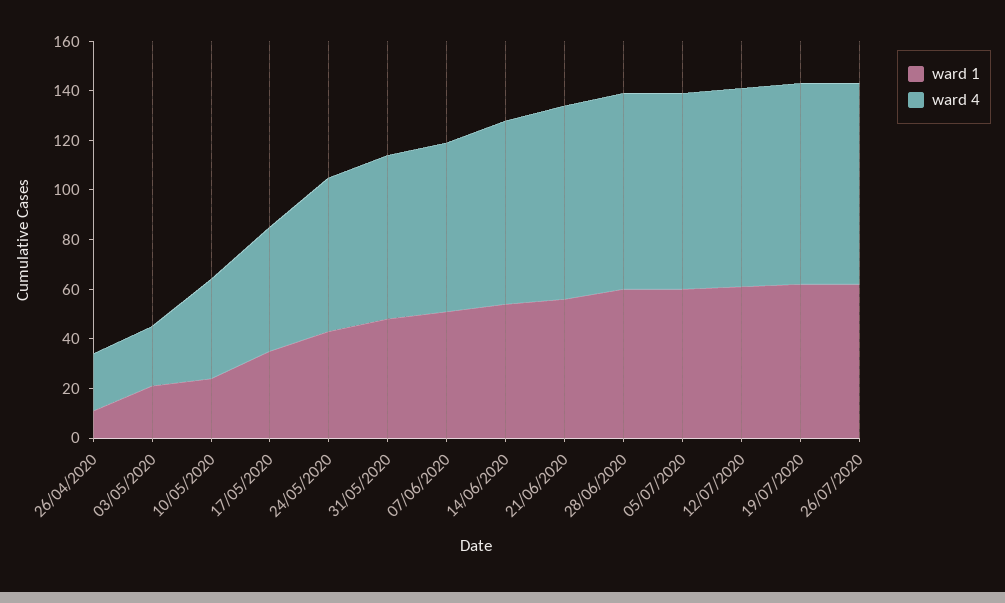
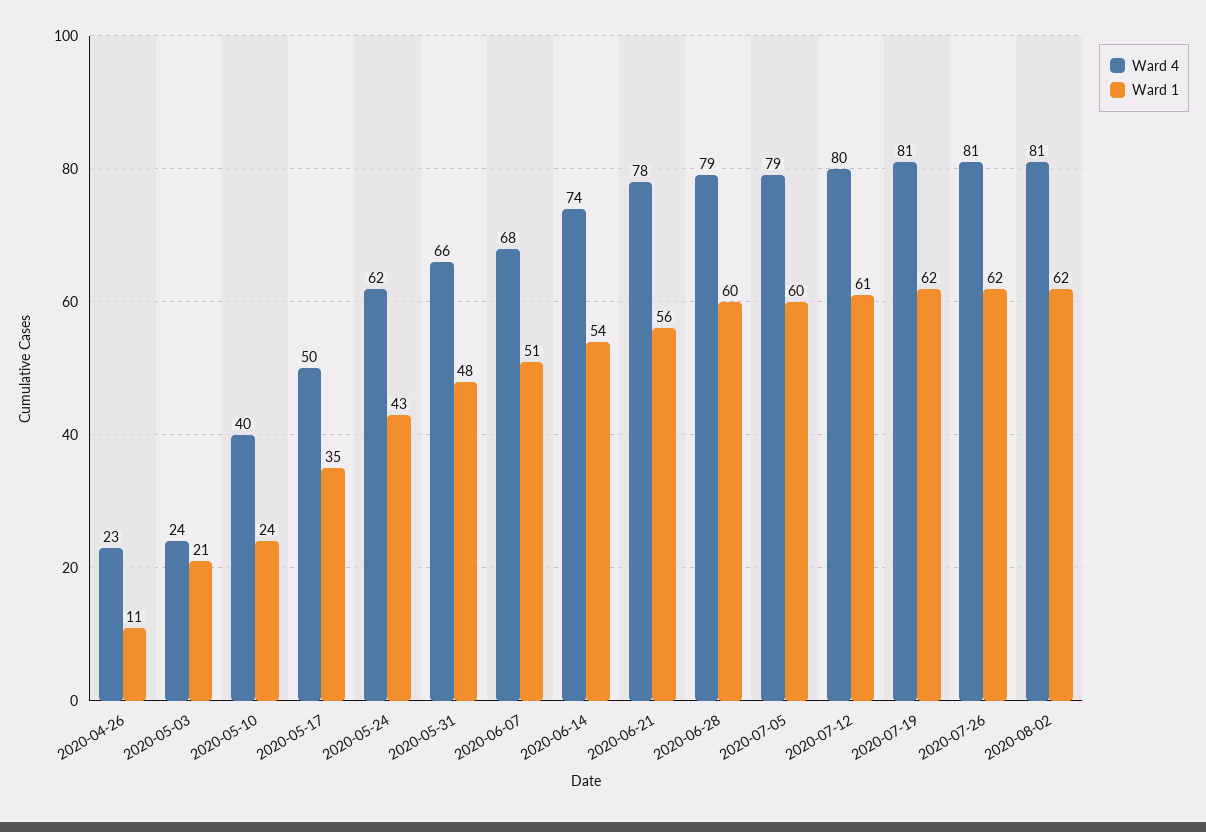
ward 4, 2020-08-02: none -> 81
ward 1, 2020-08-02: none -> 62

